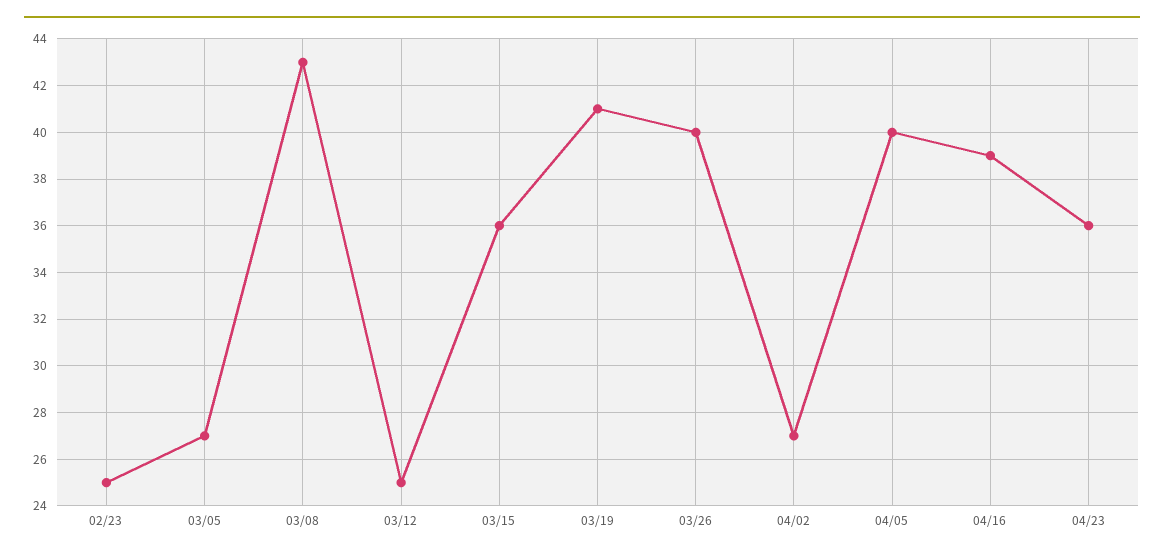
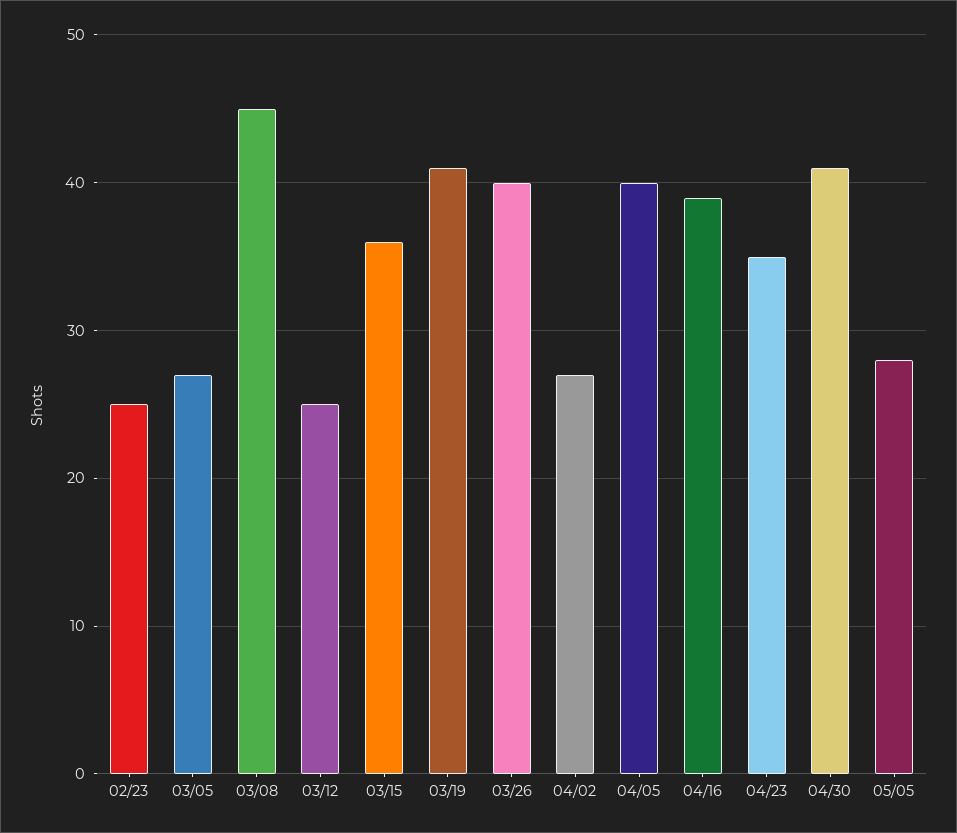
03/08: 43 -> 45
04/23: 36 -> 35
04/30: none -> 41
05/05: none -> 28

